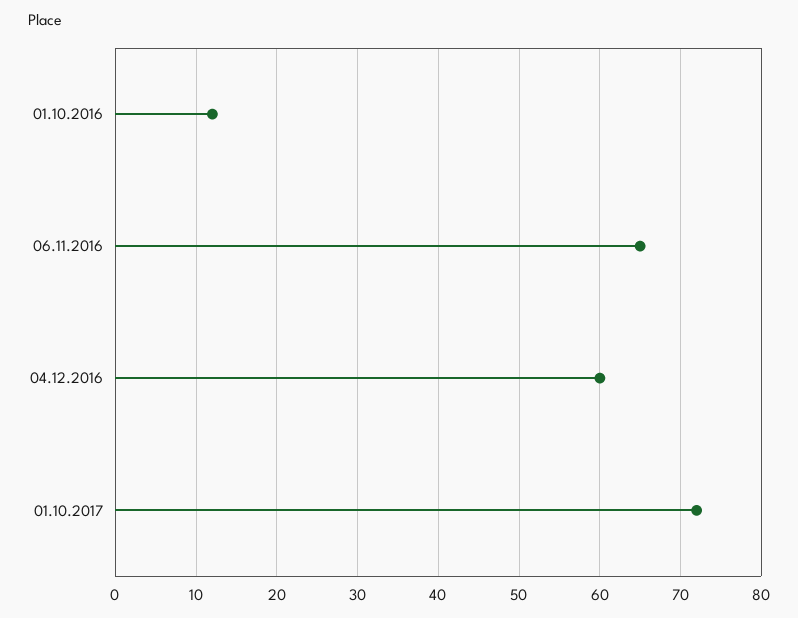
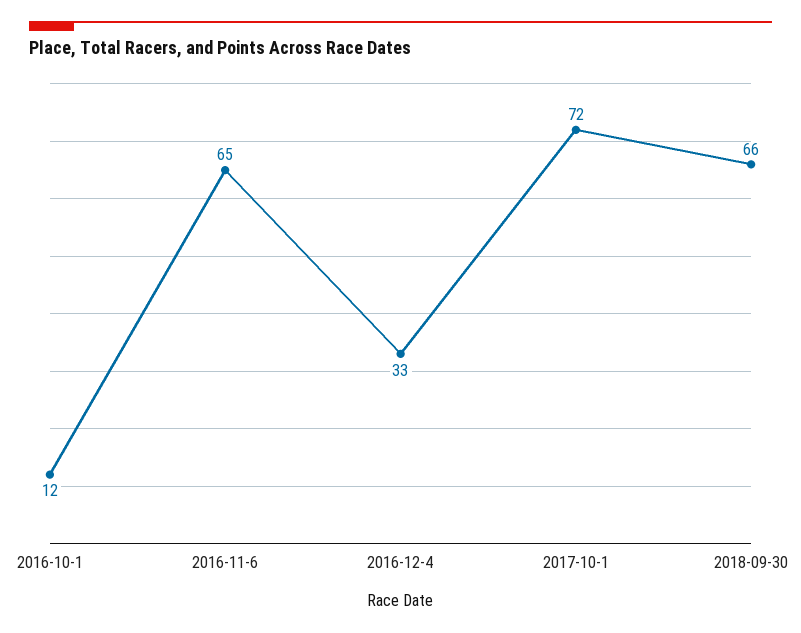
04.12.2016: 60 -> 33
2018-09-30: none -> 66

